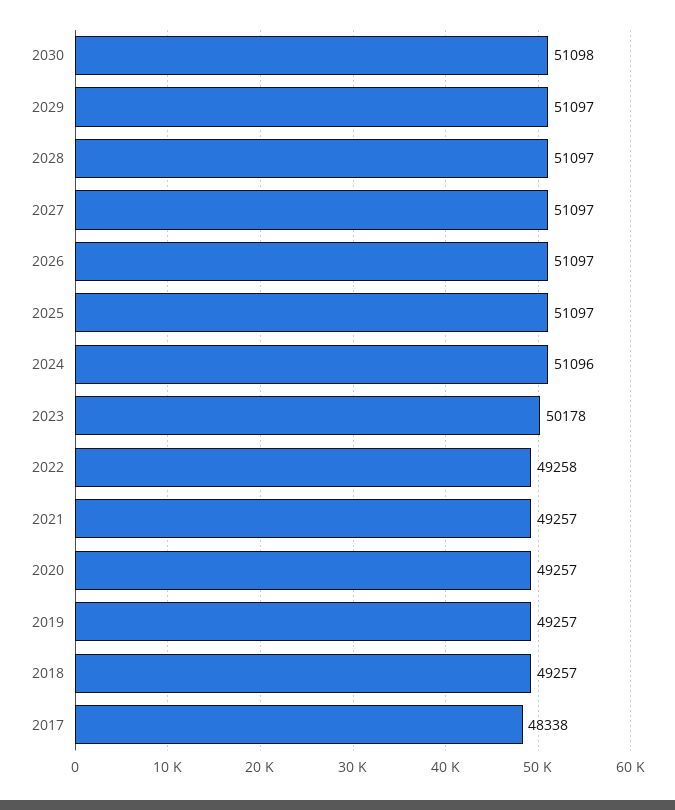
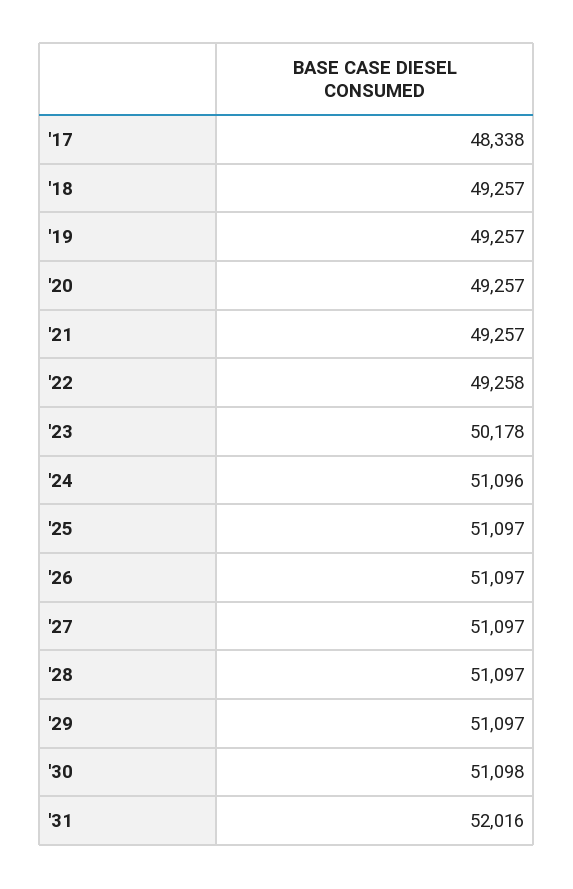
'31: none -> 52016

